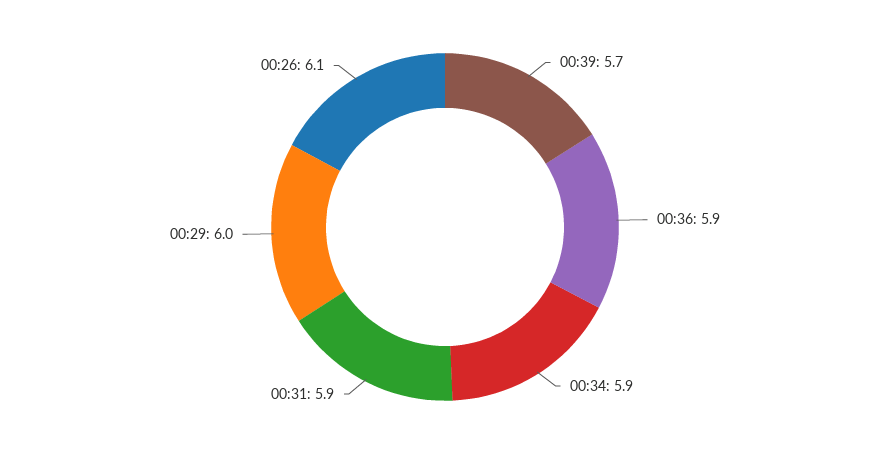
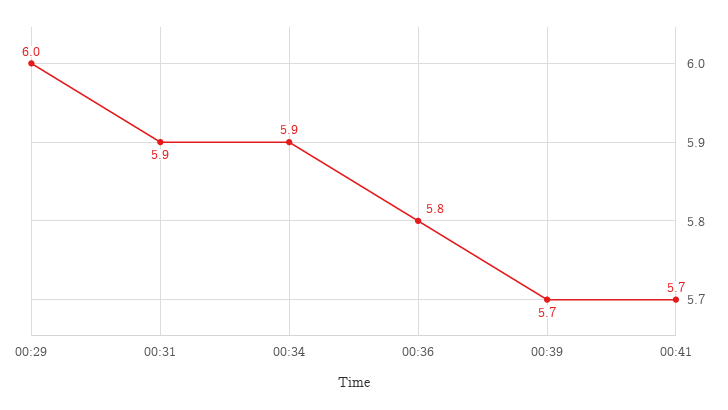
00:36: 5.9 -> 5.8
00:26: 6.1 -> none
00:41: none -> 5.7

